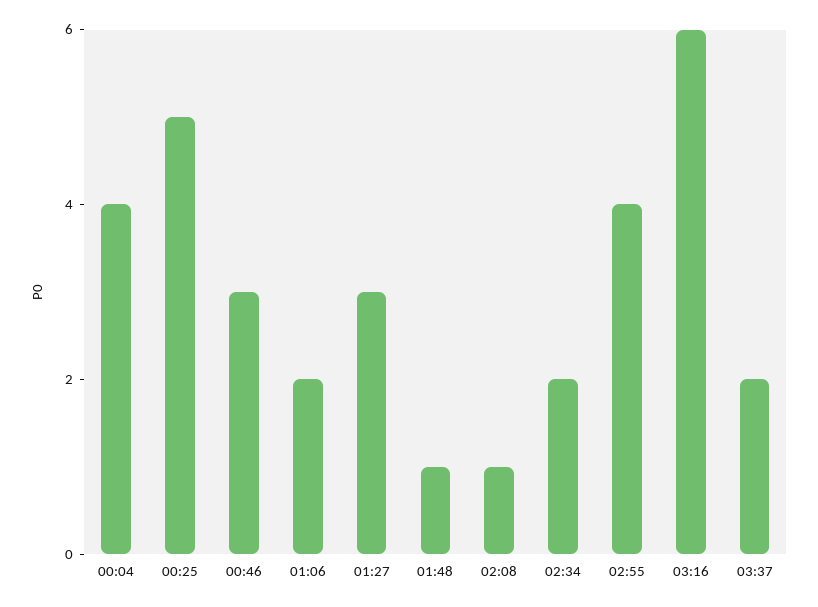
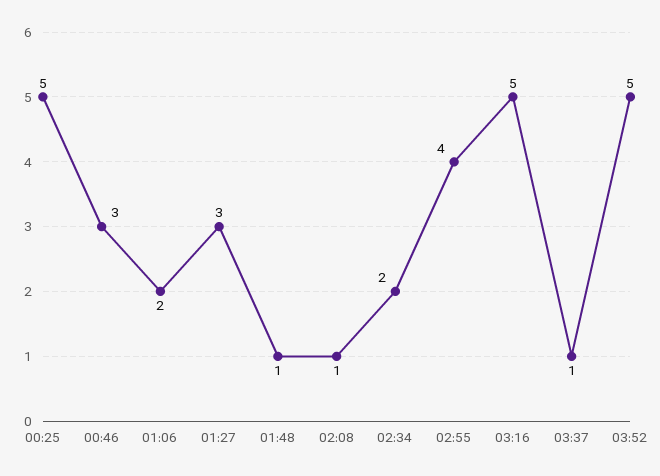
00:04: 4 -> none
03:16: 6 -> 5
03:37: 2 -> 1
03:52: none -> 5

